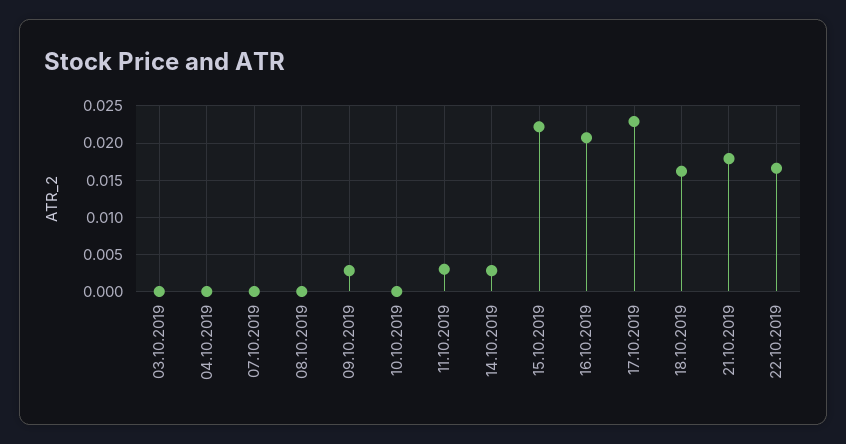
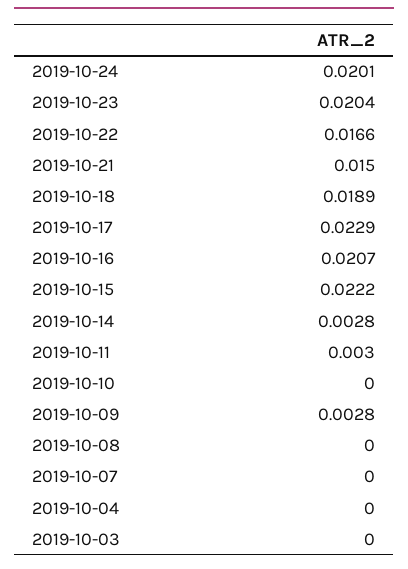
18.10.2019: 0.016 -> 0.0189
21.10.2019: 0.018 -> 0.015
2019-10-24: none -> 0.0201
2019-10-23: none -> 0.0204

